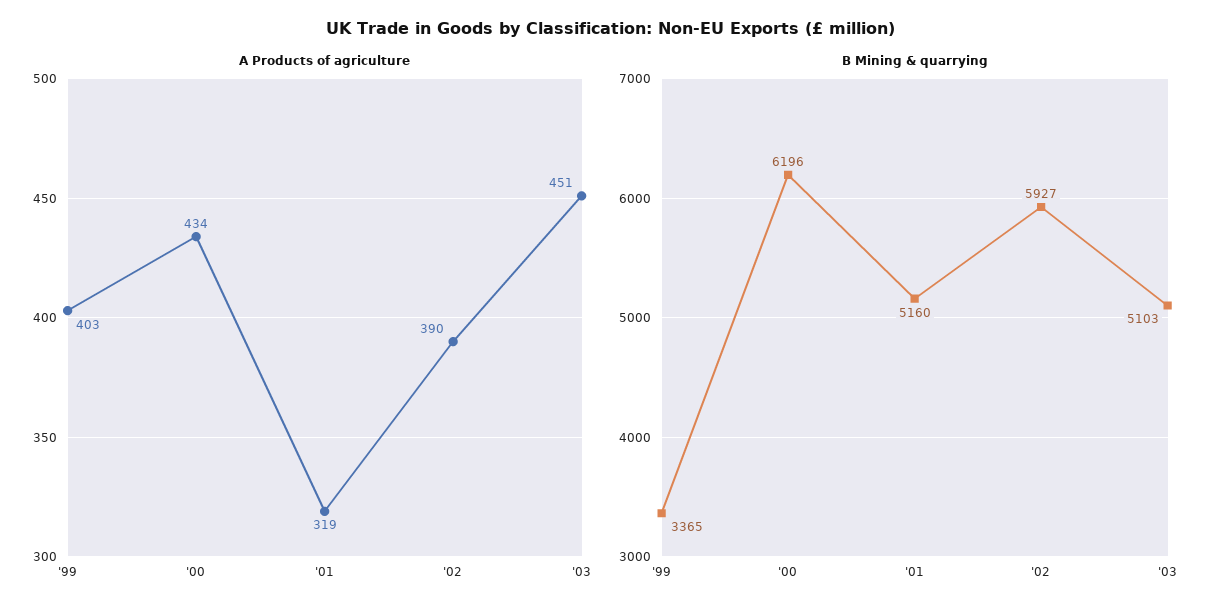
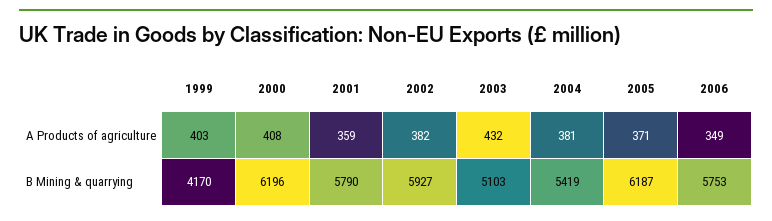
A Products of agriculture, '00: 434 -> 408
A Products of agriculture, '01: 319 -> 359
A Products of agriculture, '02: 390 -> 382
A Products of agriculture, '03: 451 -> 432
B Mining & quarrying, '99: 3365 -> 4170
B Mining & quarrying, '01: 5160 -> 5790
A Products of agriculture, 2004: none -> 381
A Products of agriculture, 2005: none -> 371
A Products of agriculture, 2006: none -> 349
B Mining & quarrying, 2004: none -> 5419
B Mining & quarrying, 2005: none -> 6187
B Mining & quarrying, 2006: none -> 5753

